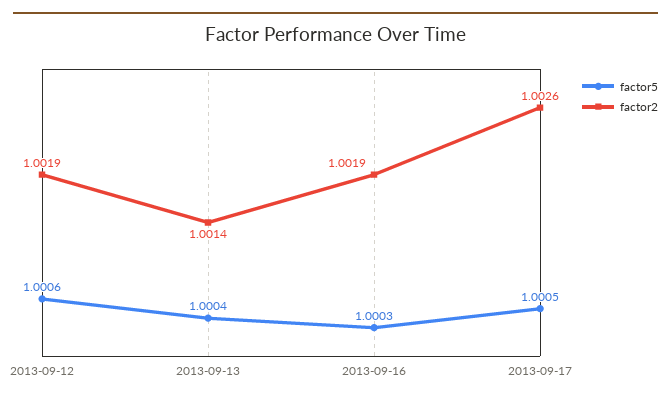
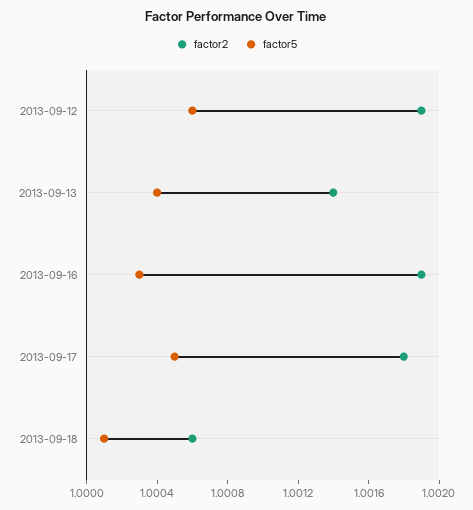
factor2, 2013-09-17: 1.0026 -> 1.0018
factor2, 2013-09-18: none -> 1.0006
factor5, 2013-09-18: none -> 1.0001

